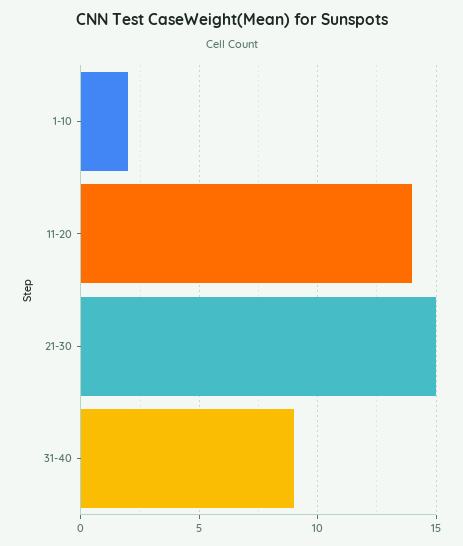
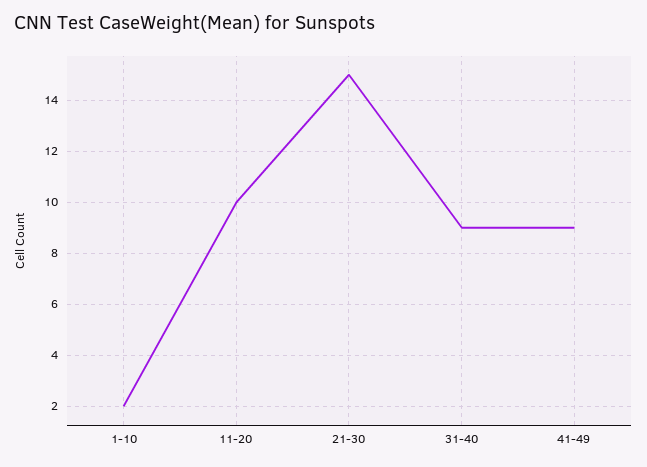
11-20: 14 -> 10
41-49: none -> 9

